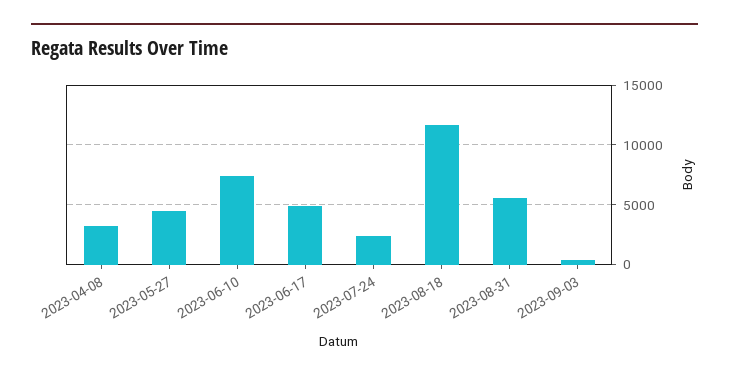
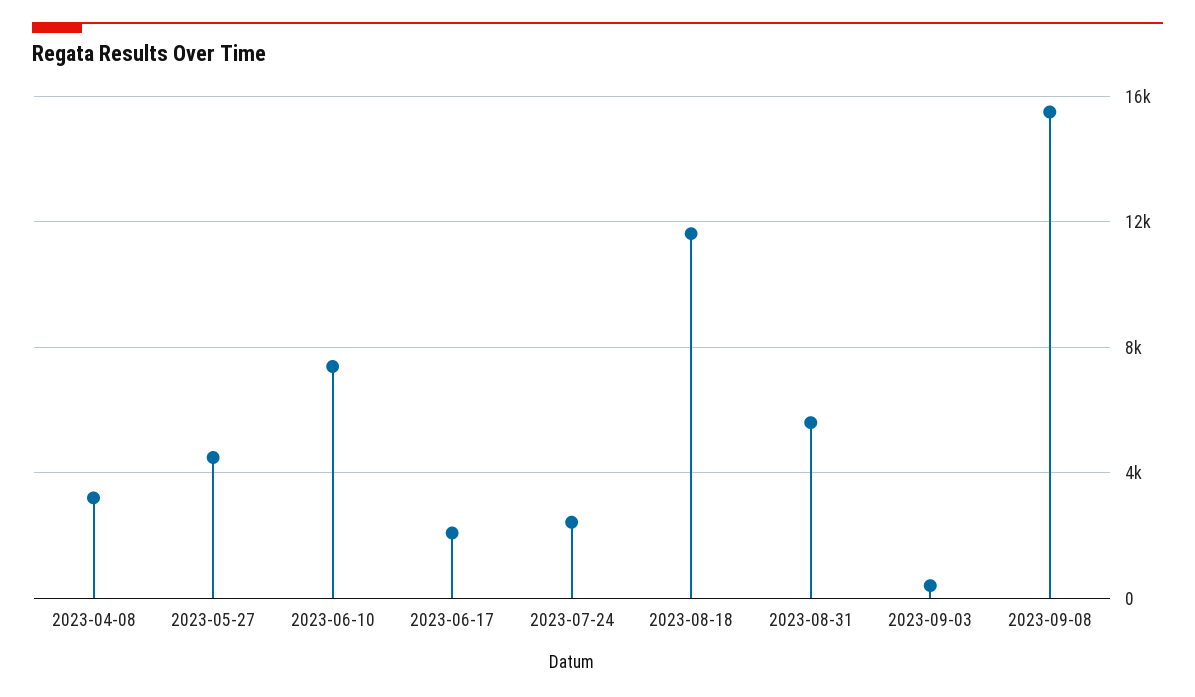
2023-06-17: 5000 -> 2000
2023-09-08: none -> 15500

